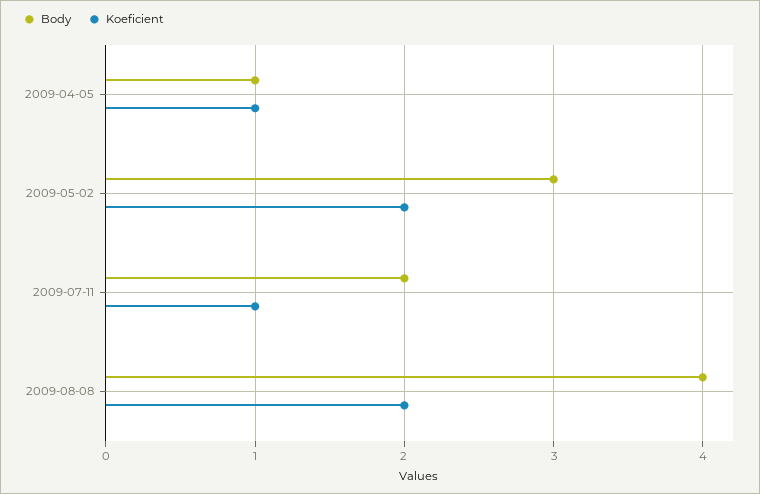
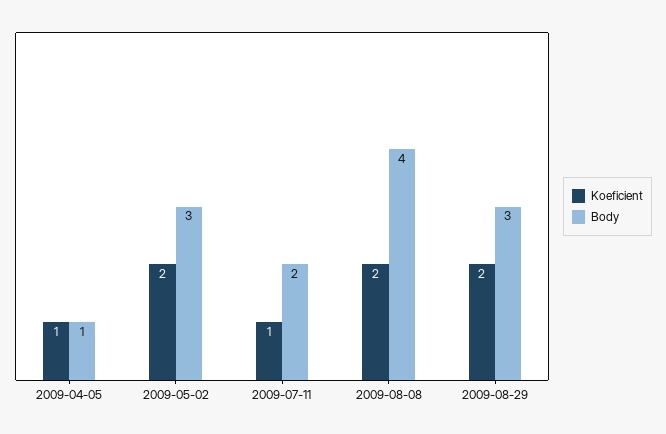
Koeficient, 2009-08-29: none -> 2
Body, 2009-08-29: none -> 3

